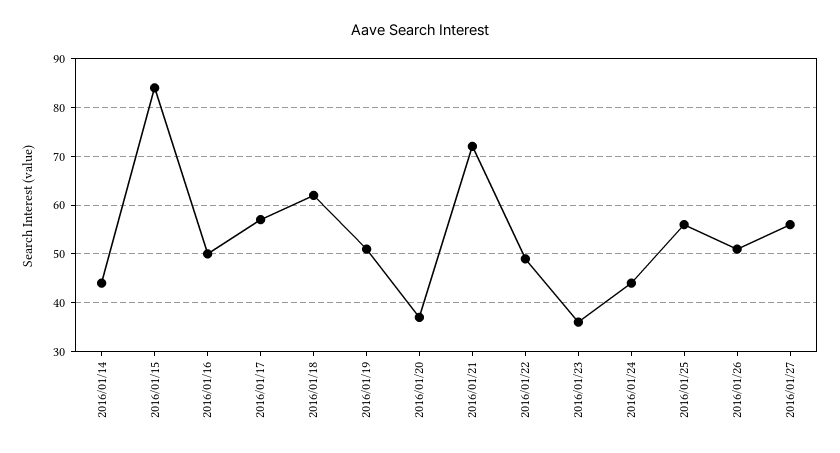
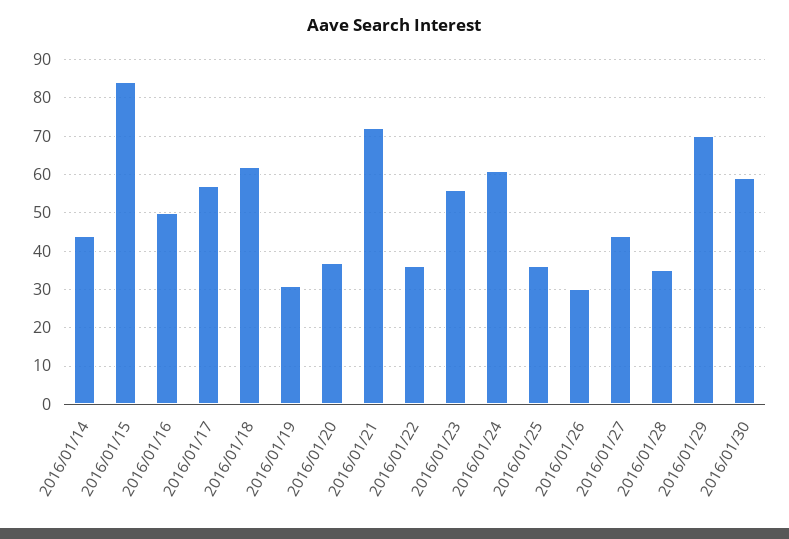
2016/01/19: 50 -> 30
2016/01/22: 50 -> 35
2016/01/23: 35 -> 55
2016/01/24: 45 -> 60
2016/01/25: 55 -> 35
2016/01/26: 50 -> 30
2016/01/27: 55 -> 45
2016/01/28: none -> 35
2016/01/29: none -> 70
2016/01/30: none -> 60

